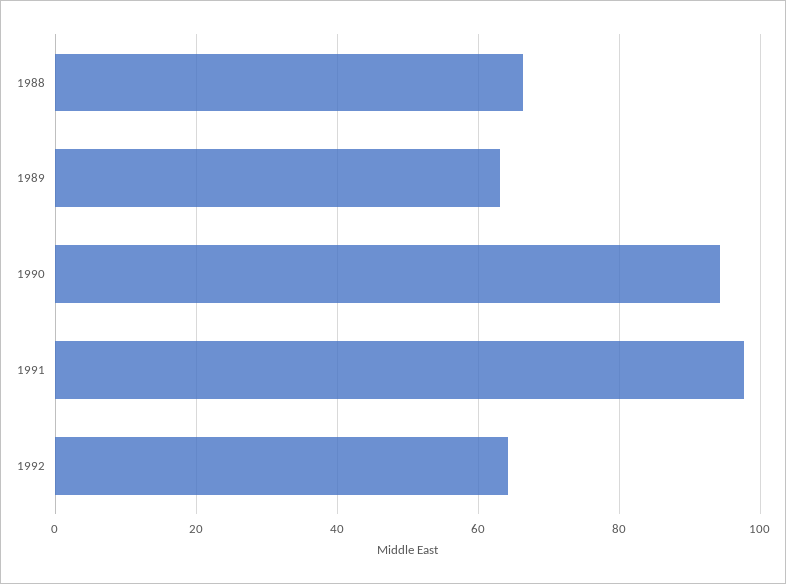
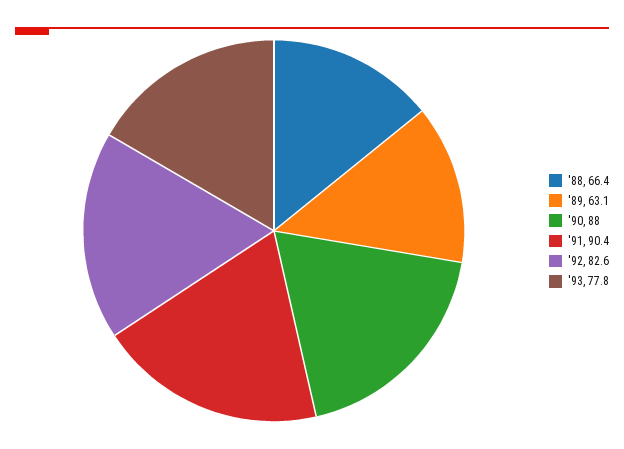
1990: 94 -> 88
1991: 98 -> 90.4
1992: 64 -> 82.6
'93: none -> 77.8

